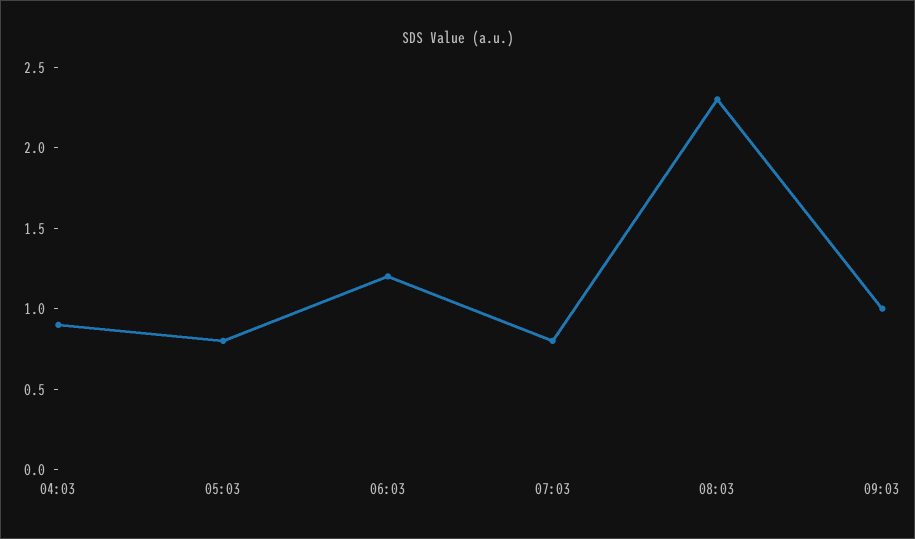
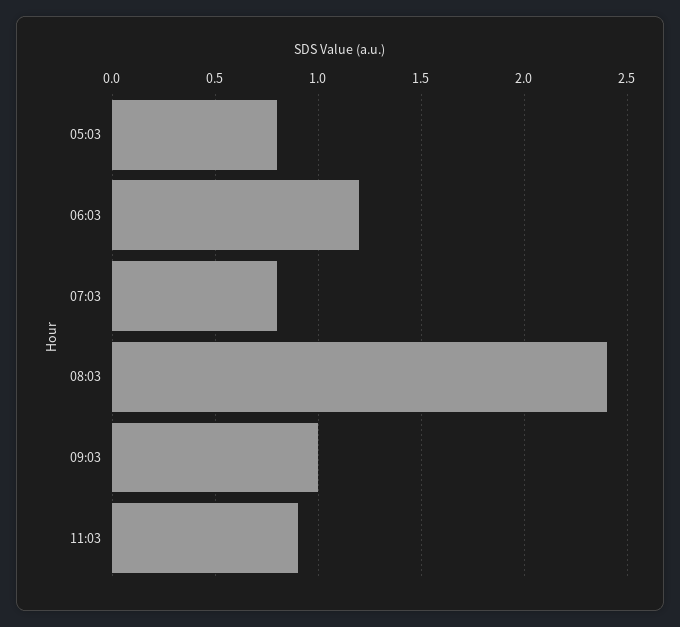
04:03: 0.9 -> none
08:03: 2.3 -> 2.4
11:03: none -> 0.9

